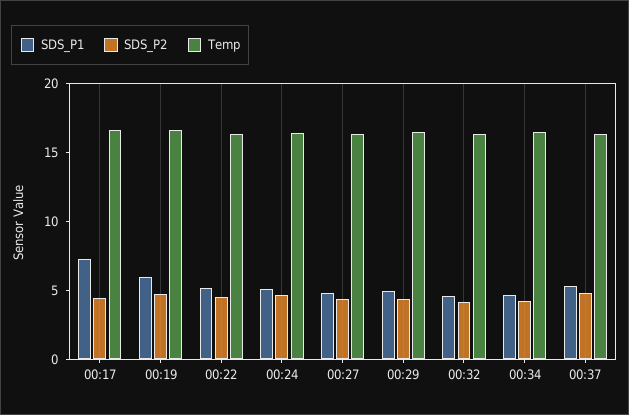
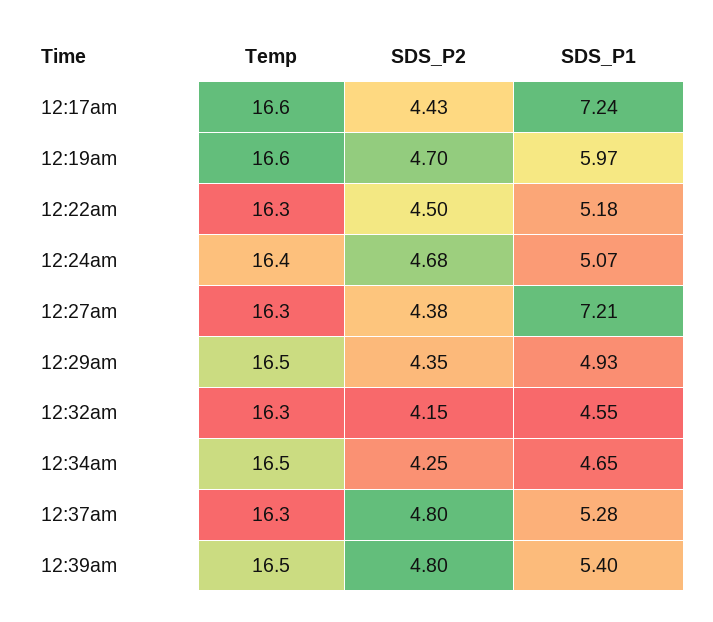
SDS_P1, 00:27: 5 -> 7.21
Temp, 12:39am: none -> 16.5
SDS_P2, 12:39am: none -> 4.8
SDS_P1, 12:39am: none -> 5.4

